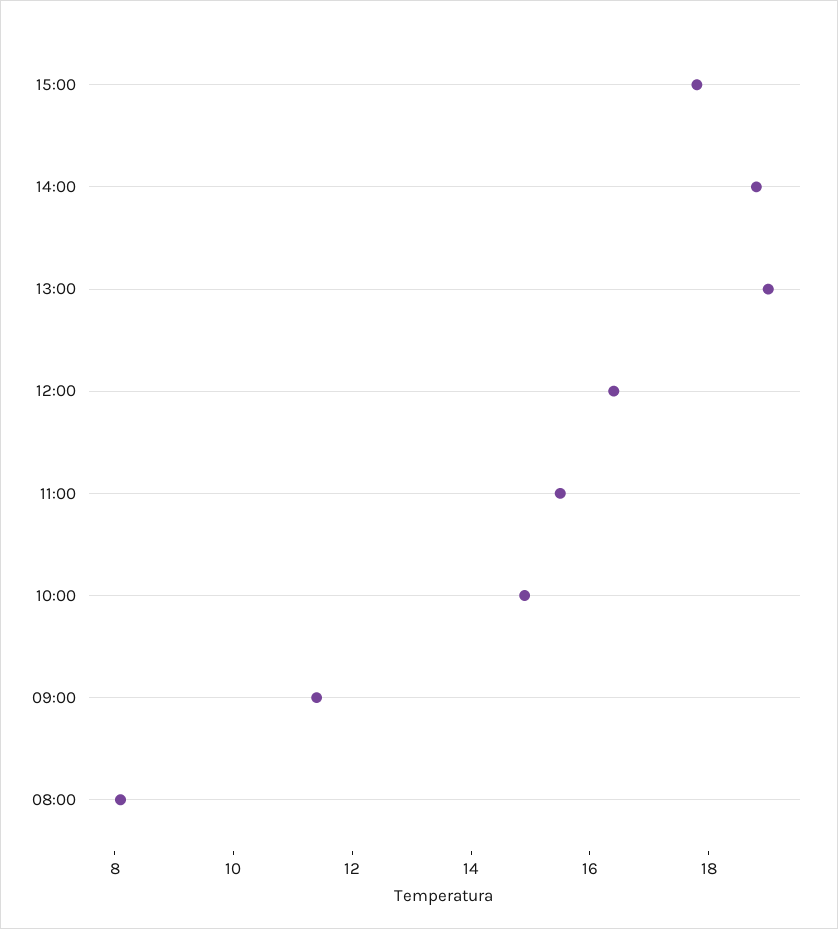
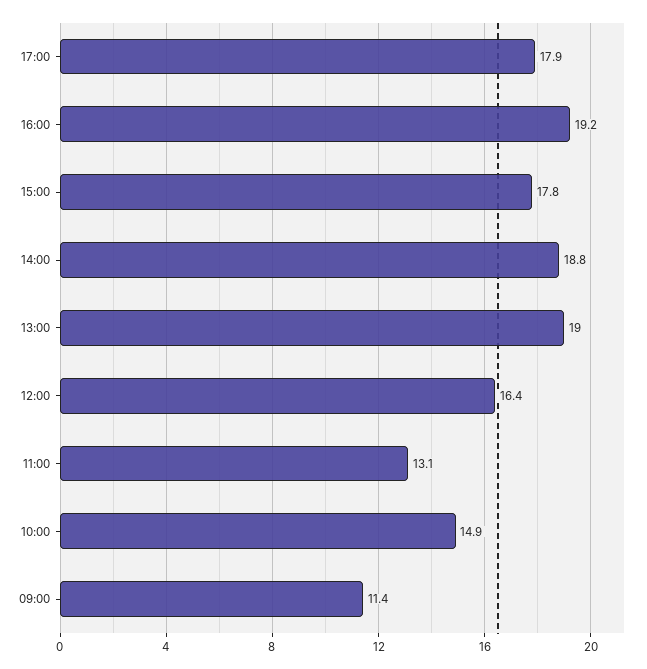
11:00: 15.5 -> 13.1
08:00: 8 -> none
17:00: none -> 17.9
16:00: none -> 19.2

